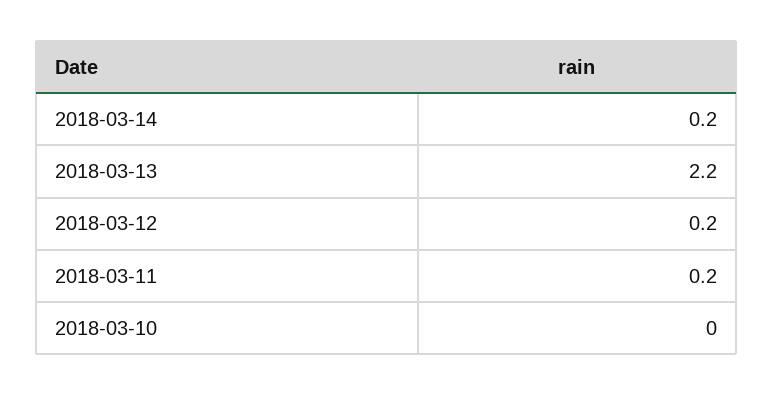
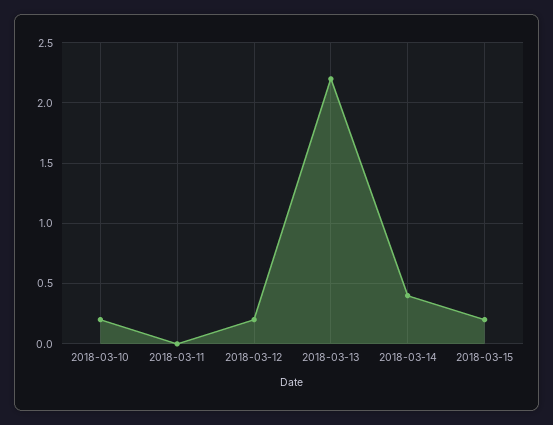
2018-03-14: 0.2 -> 0.4
2018-03-11: 0.2 -> 0
2018-03-10: 0 -> 0.2
2018-03-15: none -> 0.2

